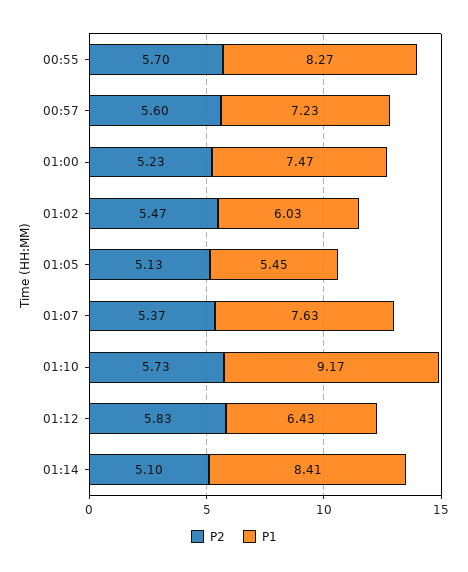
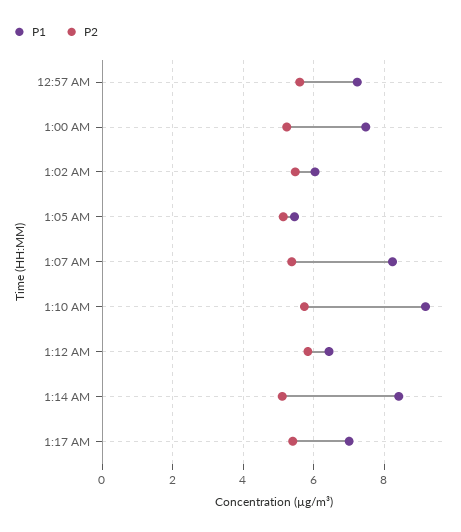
P2, 00:55: 5.7 -> none
P1, 00:55: 8.27 -> none
P1, 01:07: 7.63 -> 8.2
P1, 1:17 AM: none -> 7
P2, 1:17 AM: none -> 5.4

